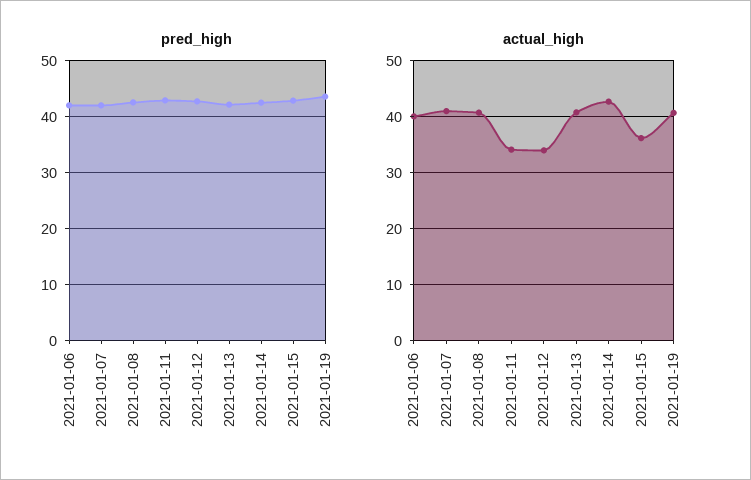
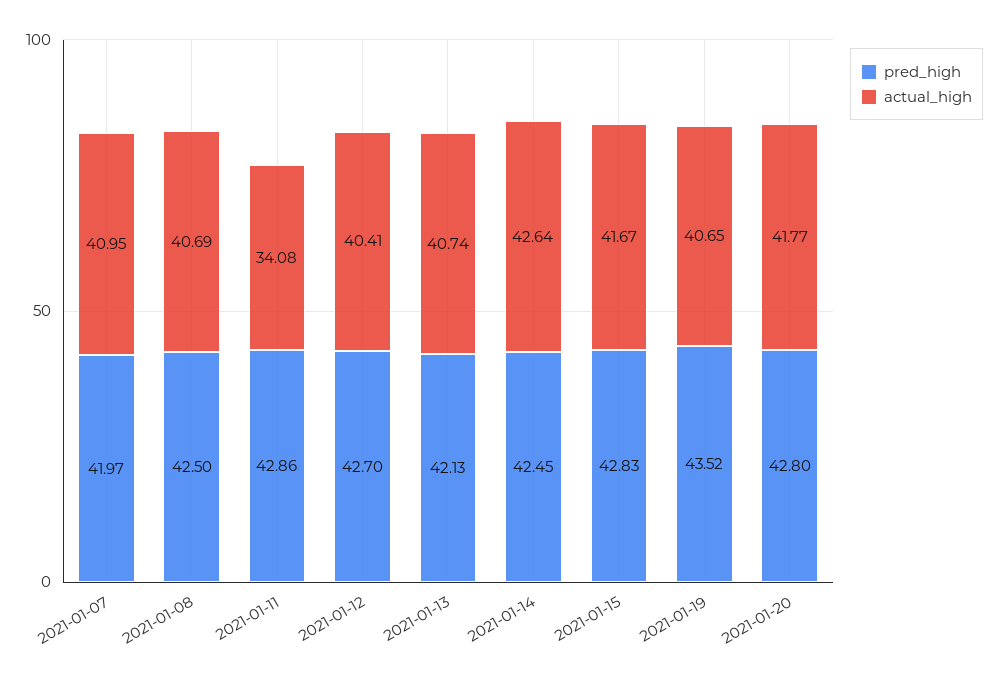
pred_high, 2021-01-06: 42 -> none
actual_high, 2021-01-06: 40 -> none
actual_high, 2021-01-12: 34 -> 40.41
actual_high, 2021-01-15: 36 -> 41.67
pred_high, 2021-01-20: none -> 42.8
actual_high, 2021-01-20: none -> 41.77

